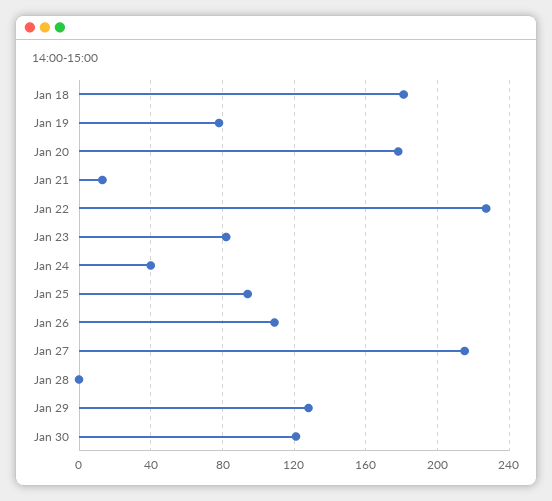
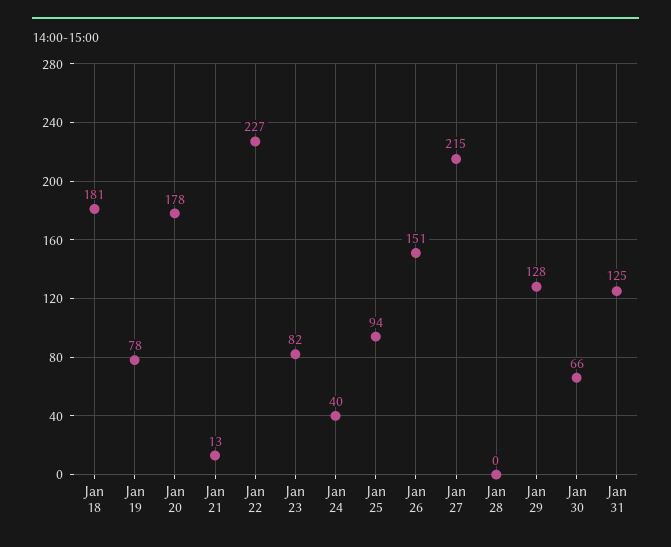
Jan 26: 110 -> 151
Jan 30: 120 -> 66
Jan 31: none -> 125

